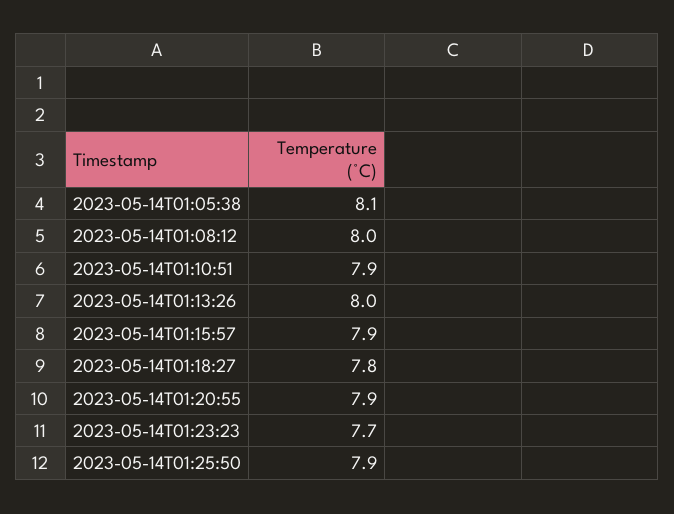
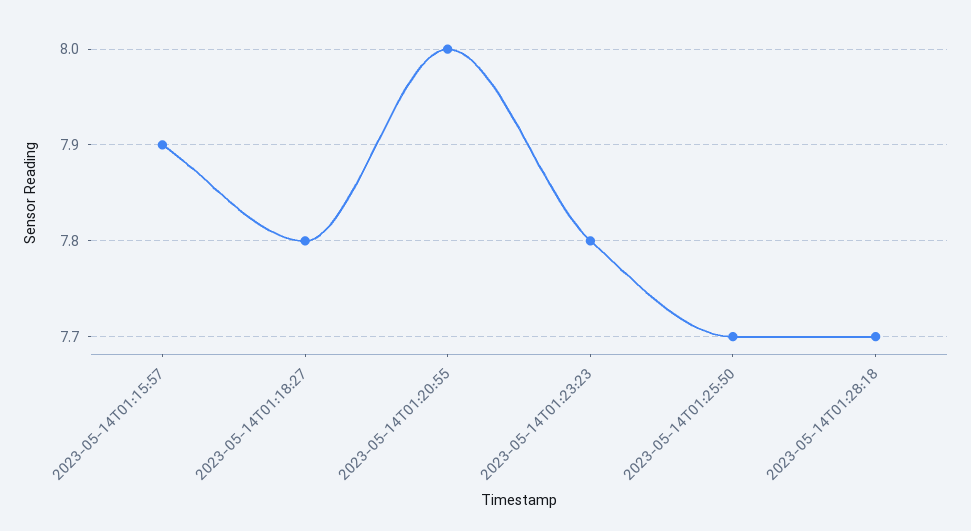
2023-05-14T01:05:38: 8.1 -> none
2023-05-14T01:08:12: 8 -> none
2023-05-14T01:10:51: 7.9 -> none
2023-05-14T01:13:26: 8 -> none
2023-05-14T01:20:55: 7.9 -> 8
2023-05-14T01:23:23: 7.7 -> 7.8
2023-05-14T01:25:50: 7.9 -> 7.7
2023-05-14T01:28:18: none -> 7.7

